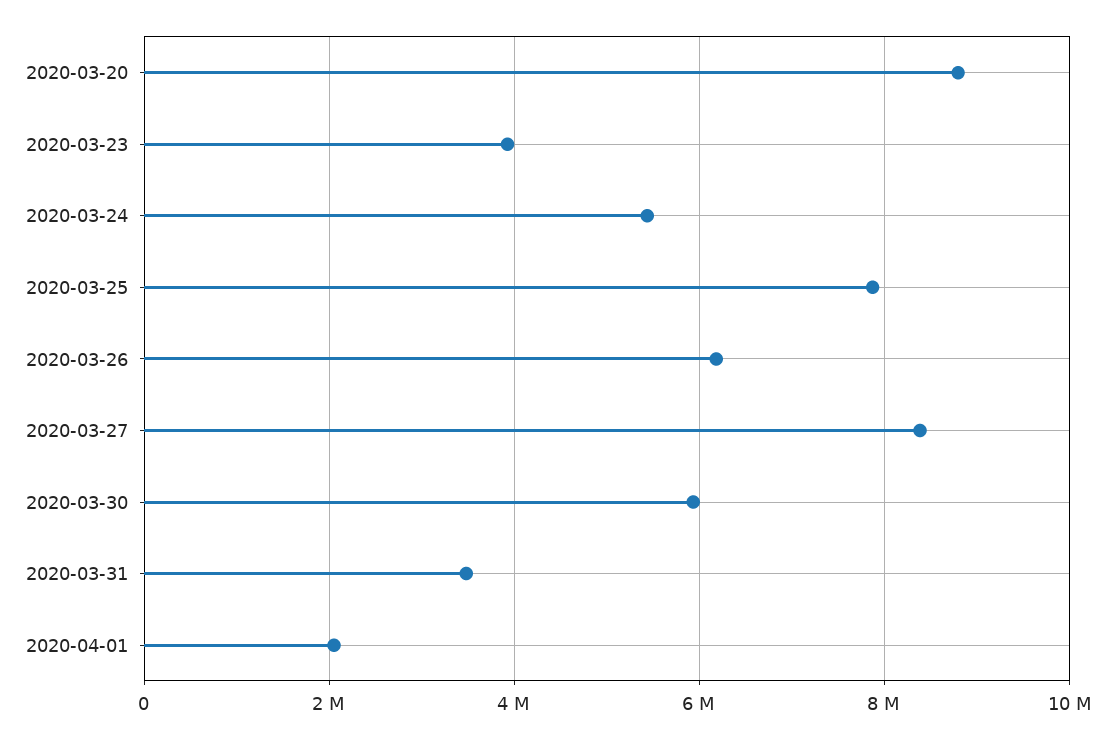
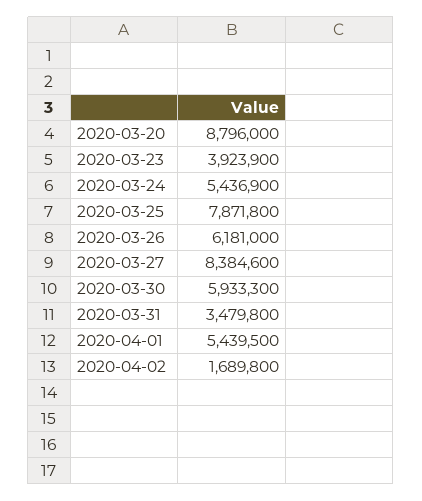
2020-04-01: 2000000 -> 5439500
2020-04-02: none -> 1689800

